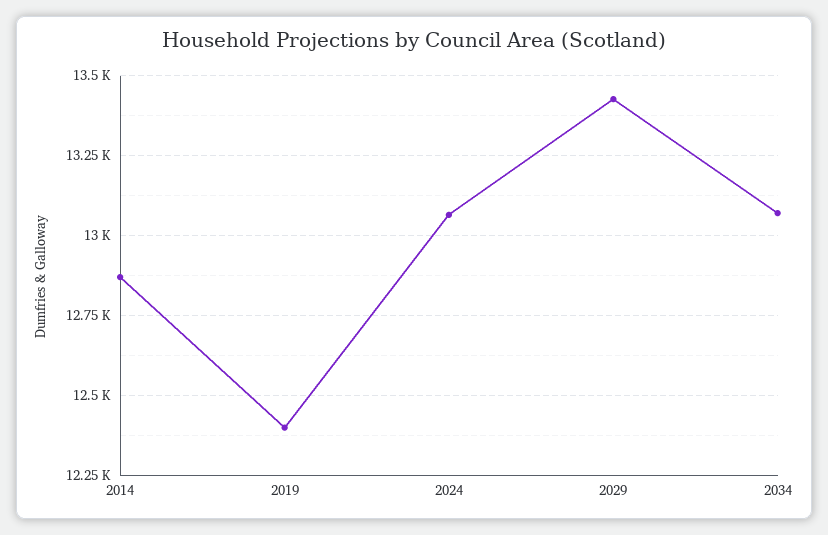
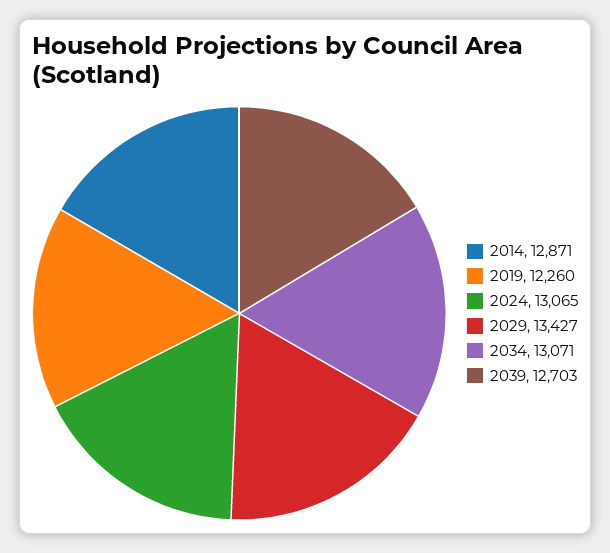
2019: 12400 -> 12260
2039: none -> 12703

